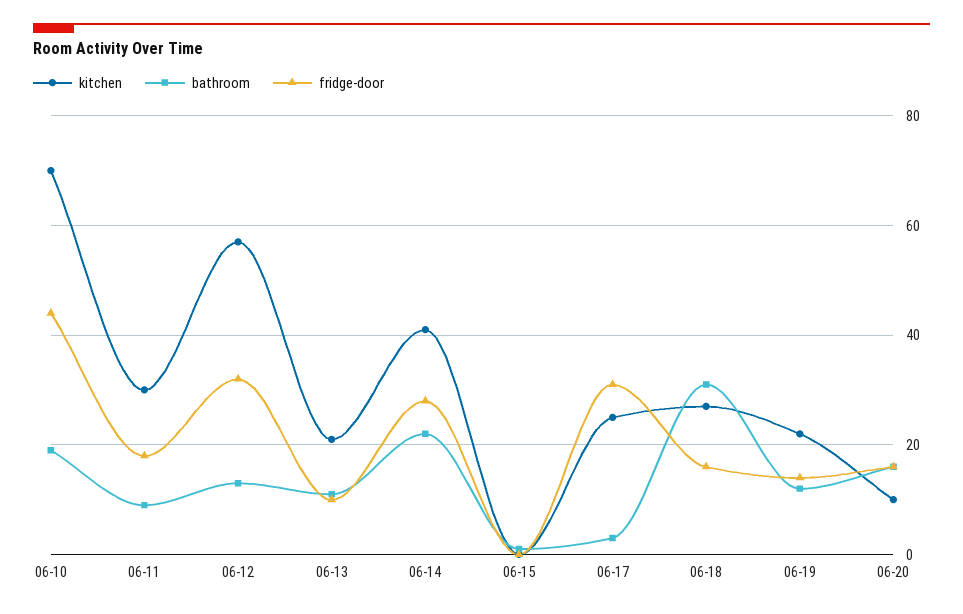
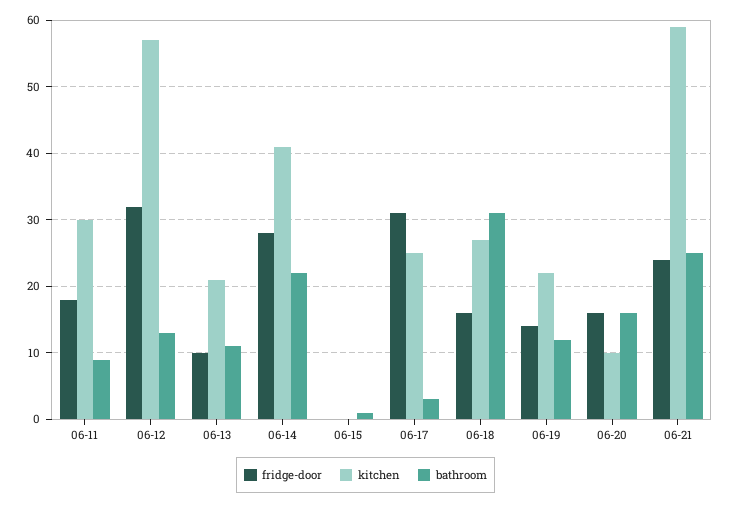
kitchen, 06-10: 70 -> none
bathroom, 06-10: 20 -> none
fridge-door, 06-10: 45 -> none
fridge-door, 06-21: none -> 24
kitchen, 06-21: none -> 59
bathroom, 06-21: none -> 25

